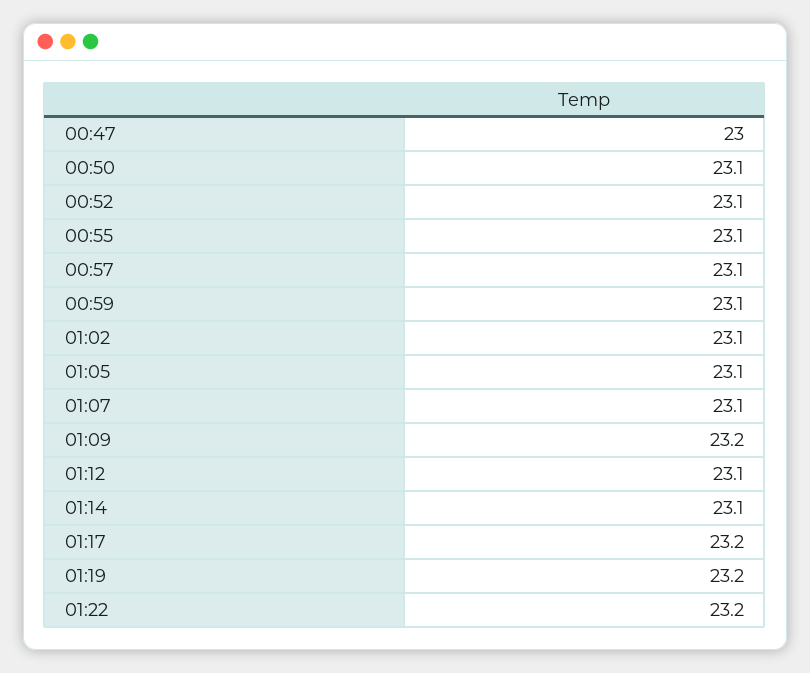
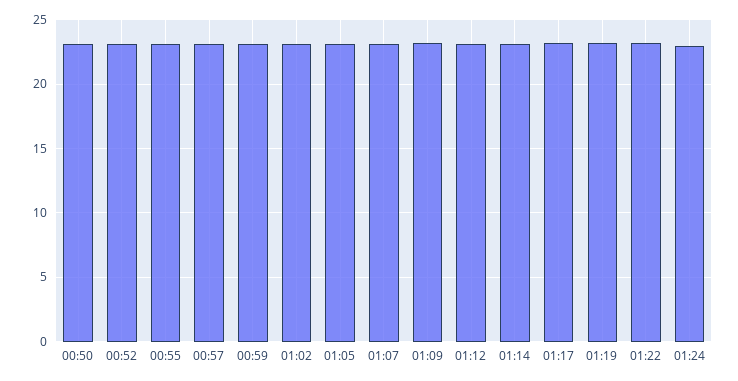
00:47: 23 -> none
01:24: none -> 23

